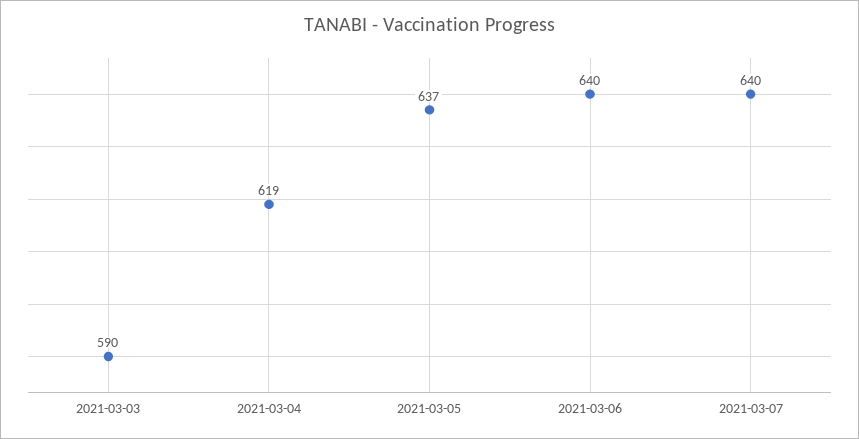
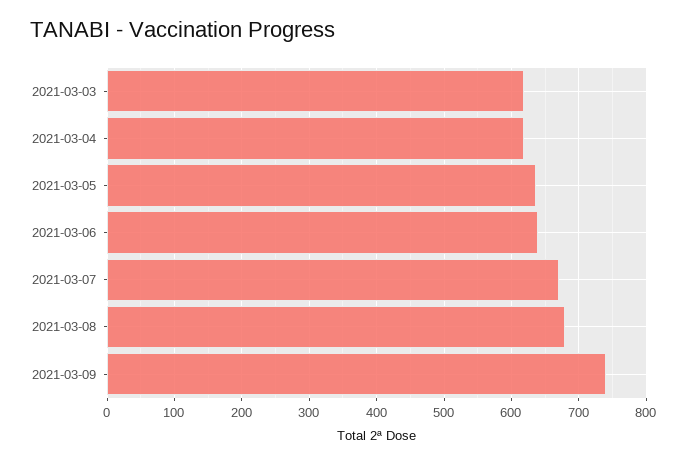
2021-03-03: 590 -> 620
2021-03-07: 640 -> 670
2021-03-08: none -> 680
2021-03-09: none -> 740

